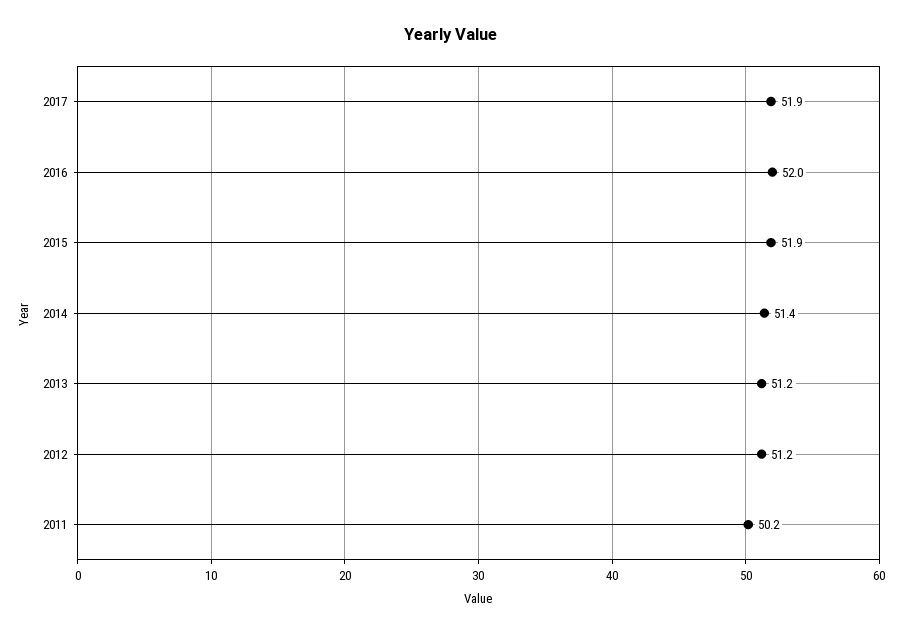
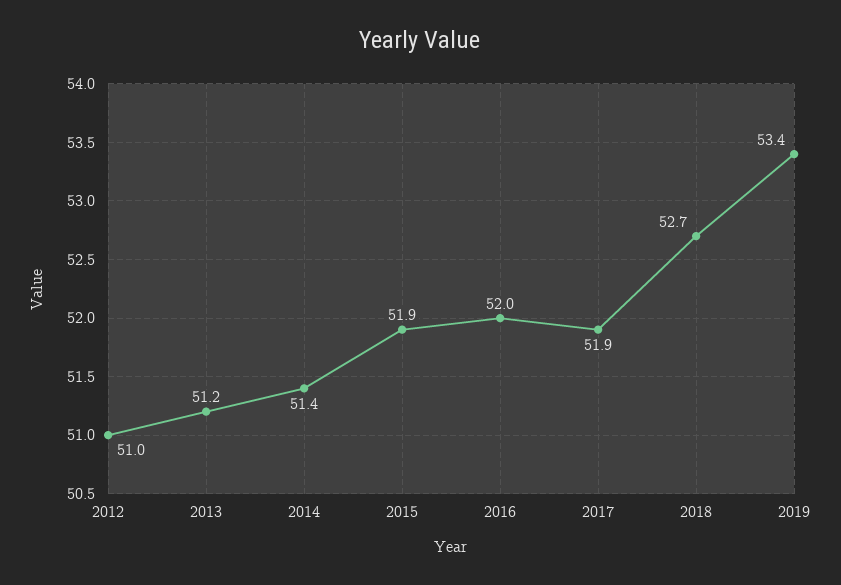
2012: 51.2 -> 51
2011: 50.2 -> none
2018: none -> 52.7
2019: none -> 53.4

